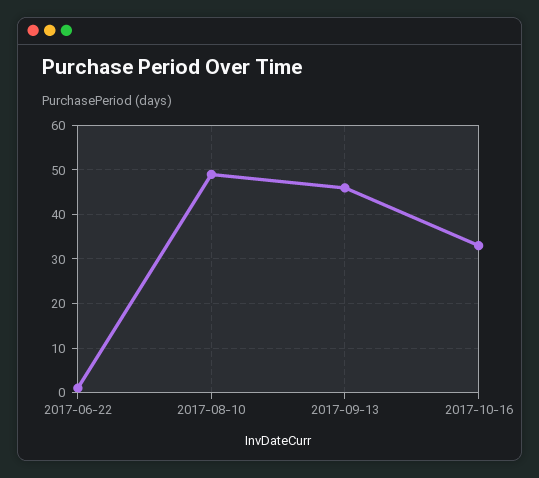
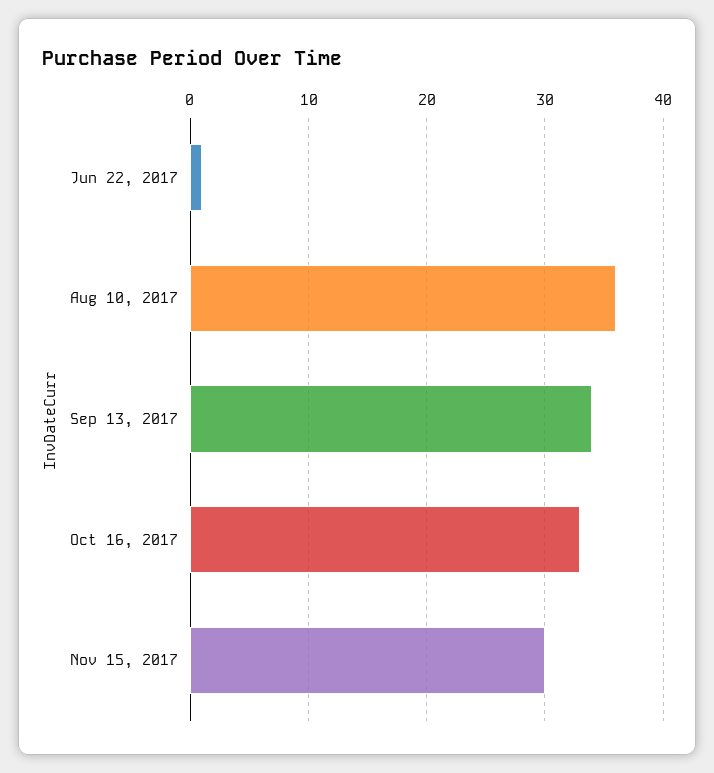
2017-08-10: 50 -> 36
2017-09-13: 45 -> 34
Nov 15, 2017: none -> 30

